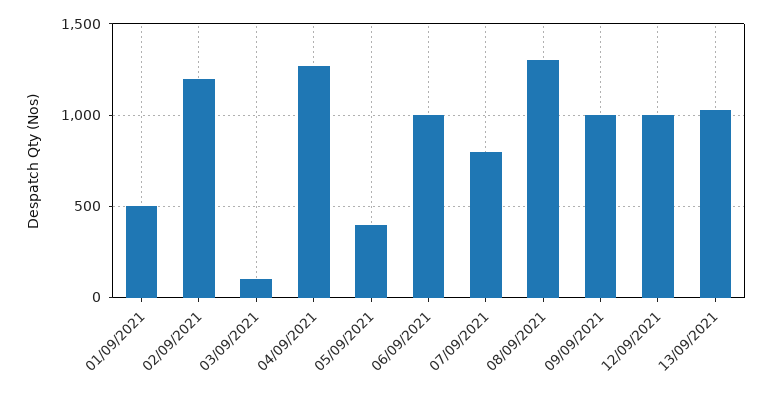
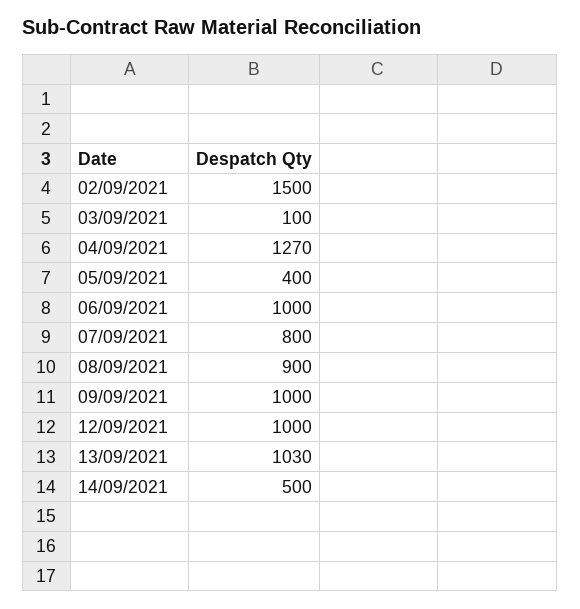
01/09/2021: 500 -> none
02/09/2021: 1200 -> 1500
08/09/2021: 1300 -> 900
14/09/2021: none -> 500

